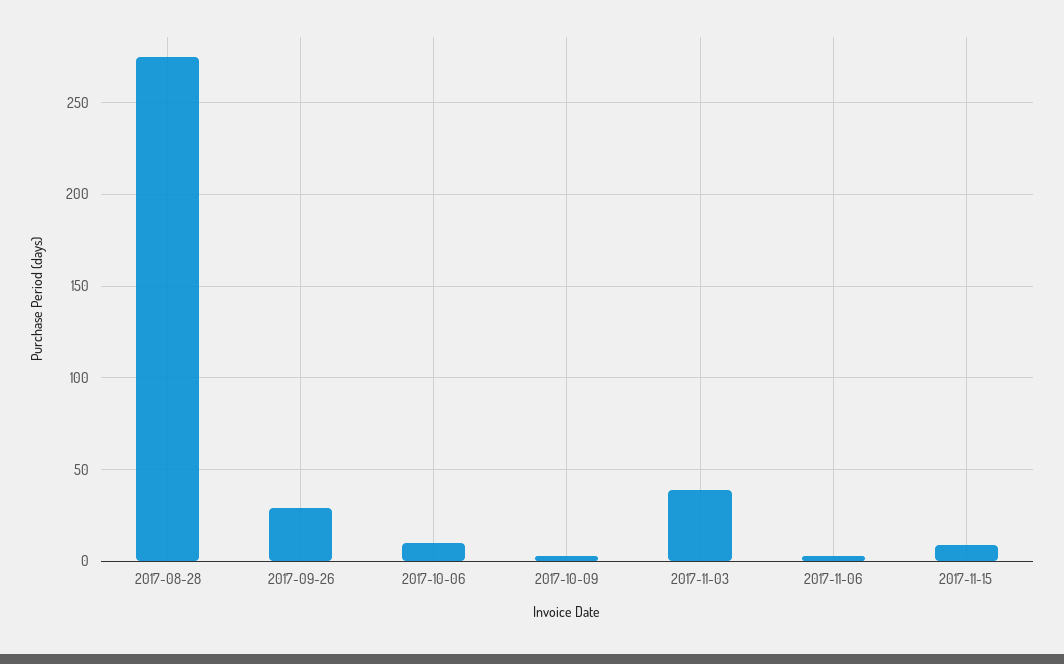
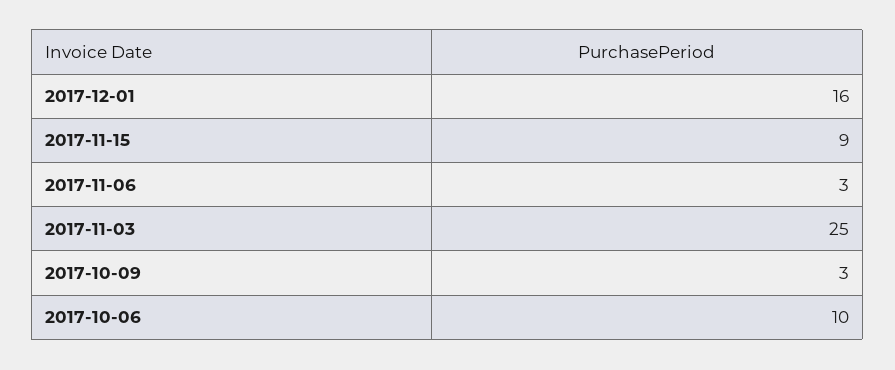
2017-08-28: 275 -> none
2017-09-26: 30 -> none
2017-11-03: 40 -> 25
2017-12-01: none -> 16

